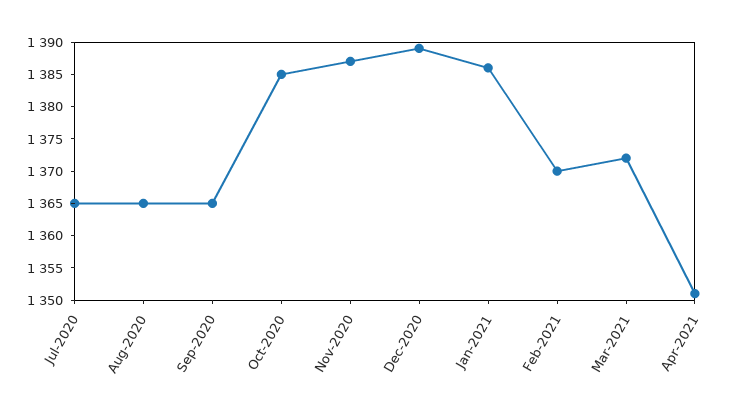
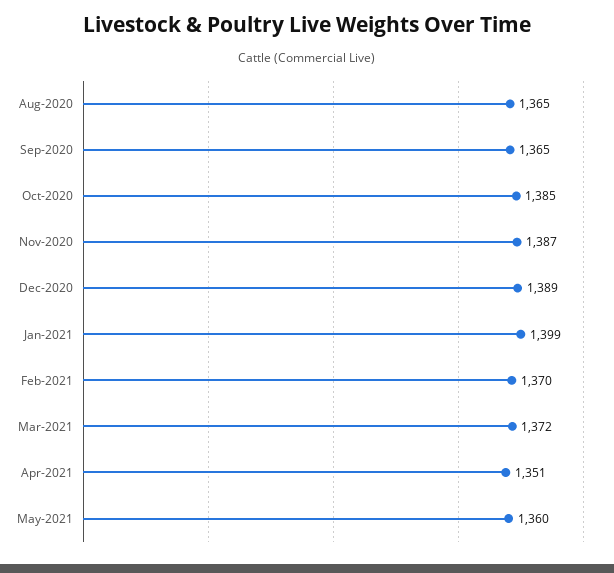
Jul-2020: 1365 -> none
Jan-2021: 1385 -> 1399
May-2021: none -> 1360

